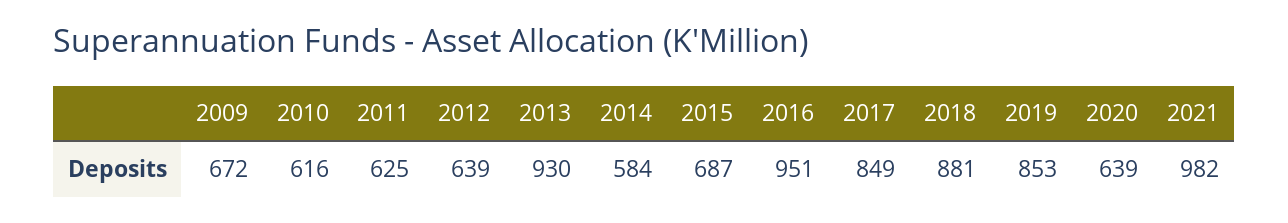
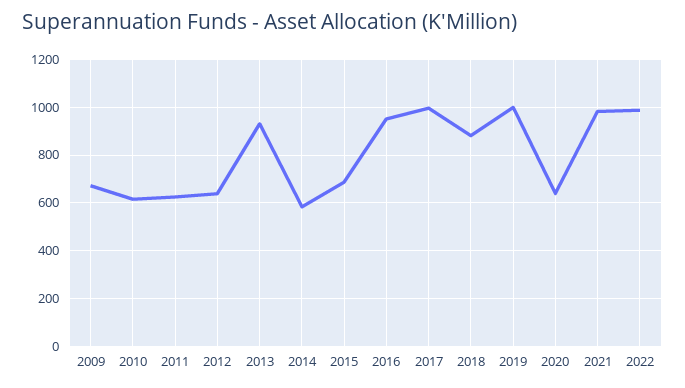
2017: 849 -> 1000
2019: 853 -> 1000
2022: none -> 1000

